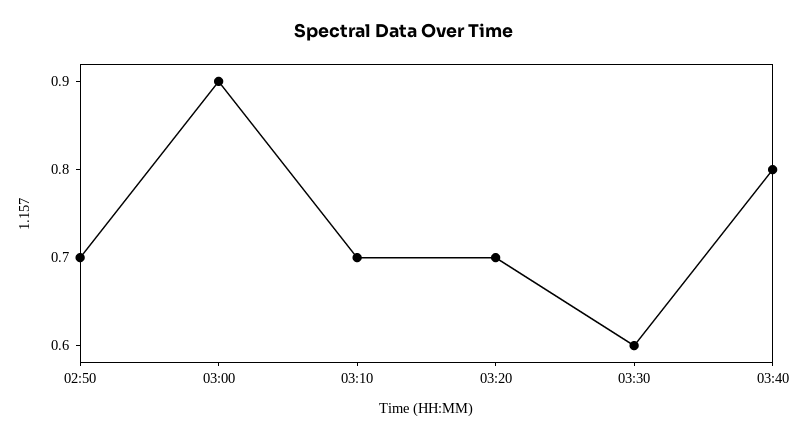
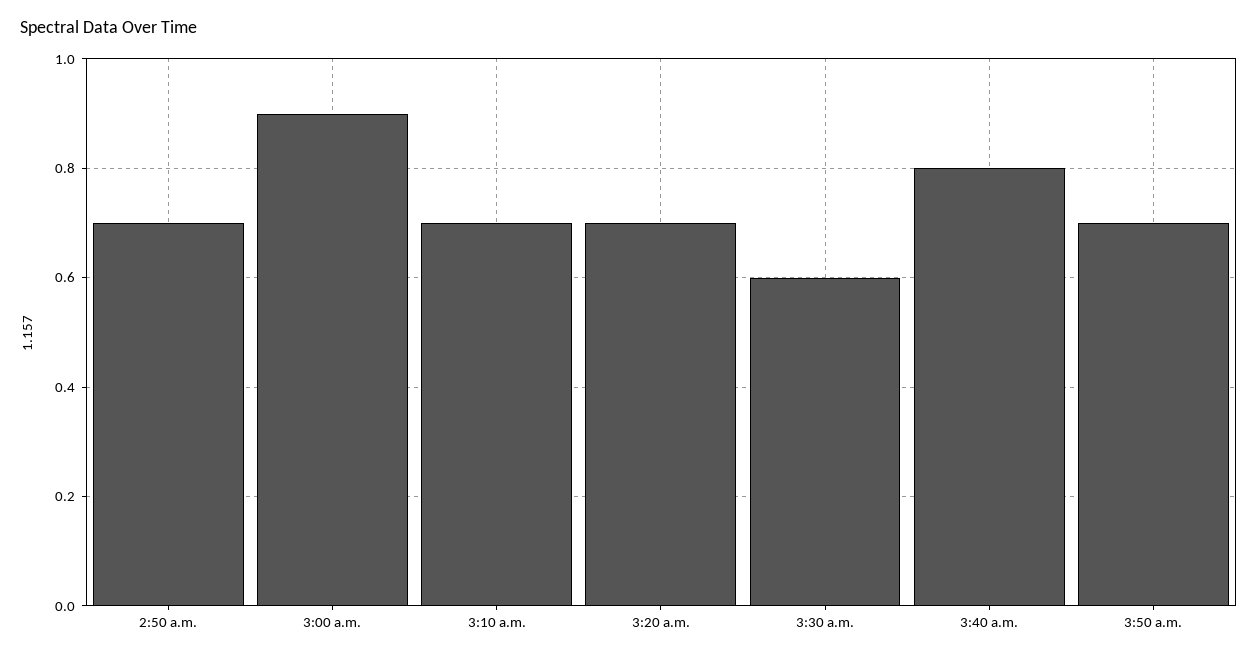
3:50 a.m.: none -> 0.7

